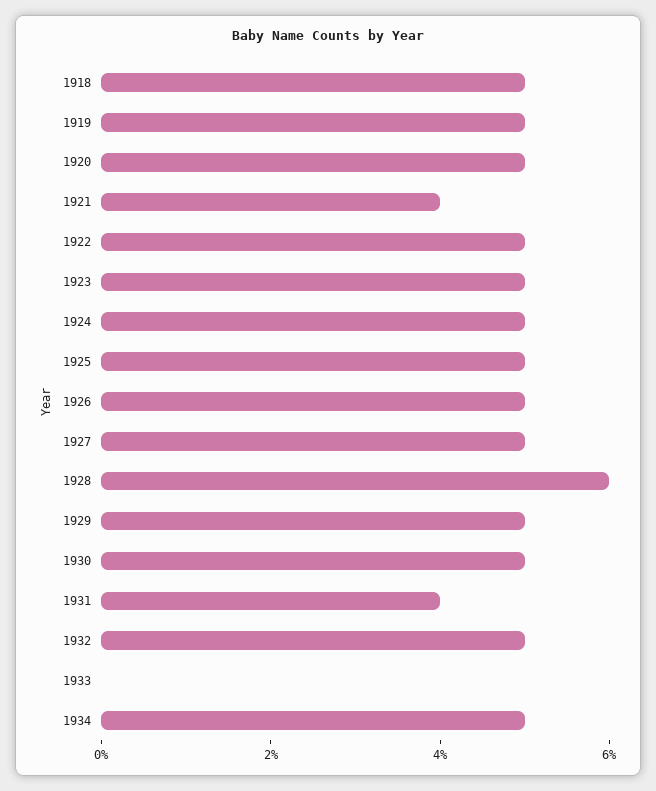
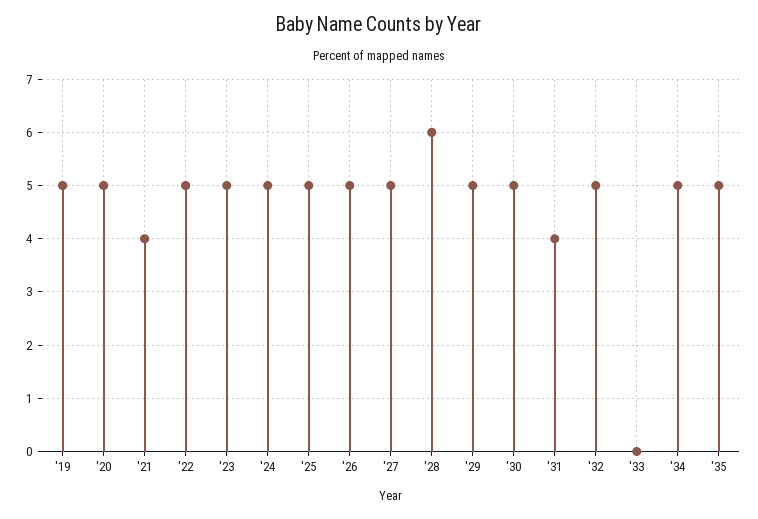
1918: 5 -> none
'35: none -> 5

